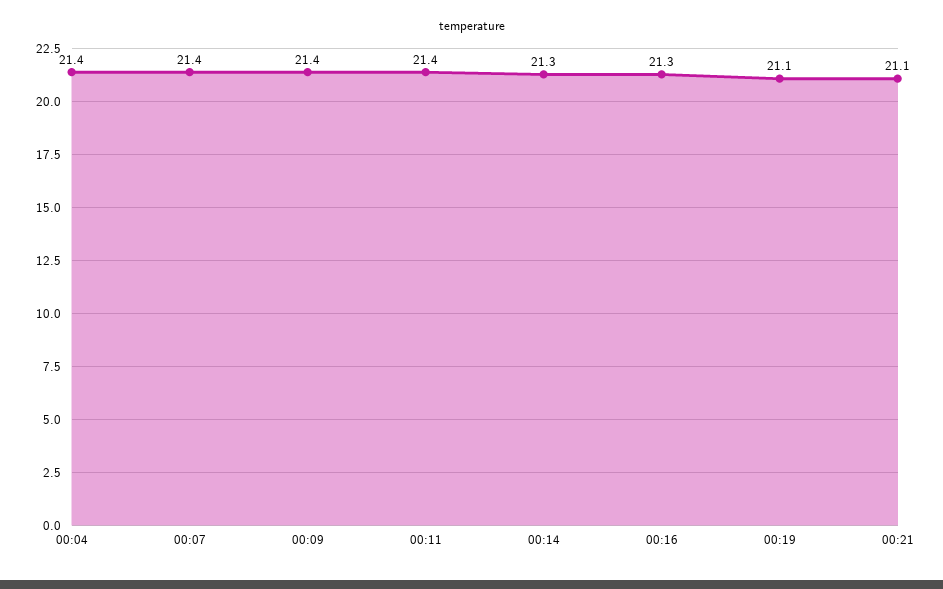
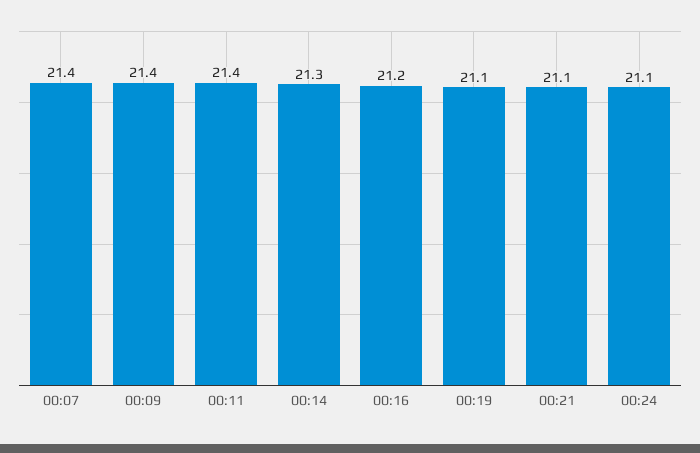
00:04: 21.4 -> none
00:16: 21.3 -> 21.2
00:24: none -> 21.1

